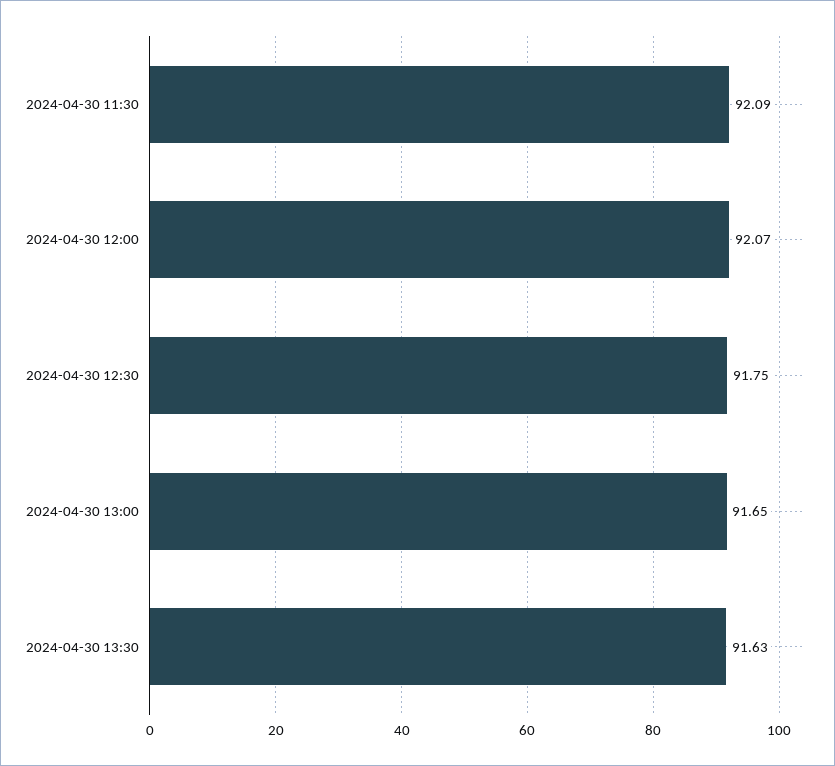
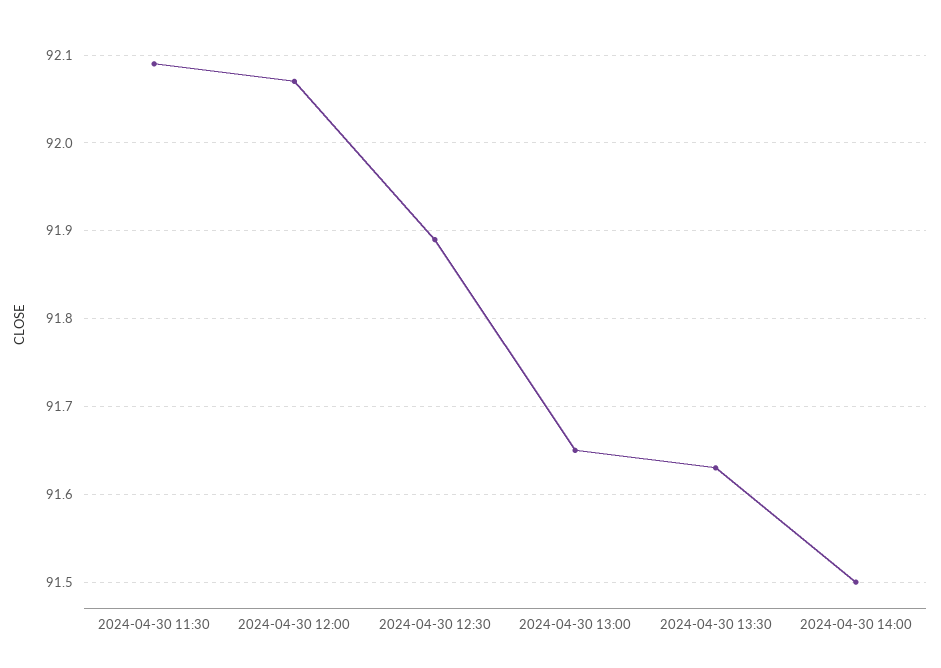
2024-04-30 12:30: 91.75 -> 91.89
2024-04-30 14:00: none -> 91.5

